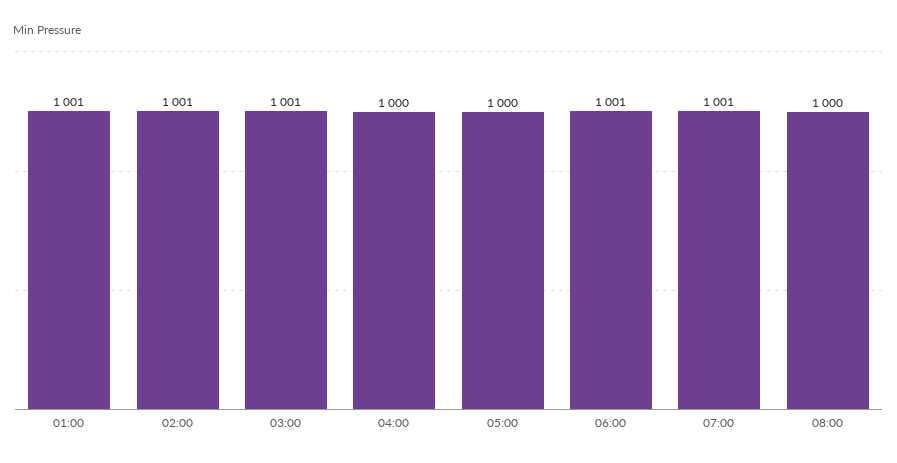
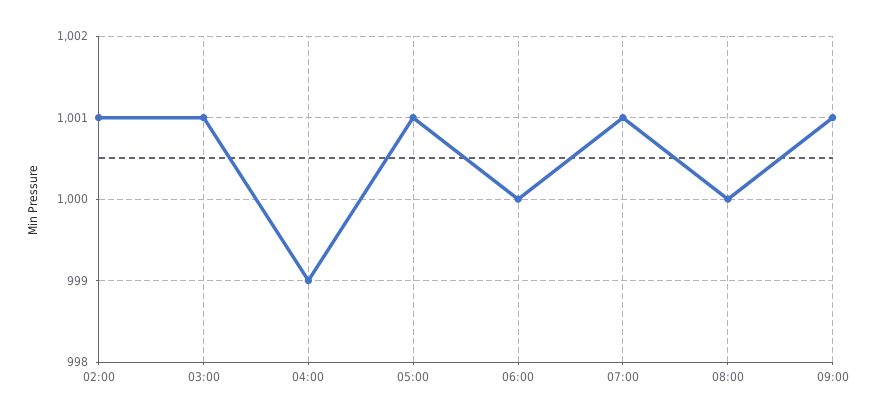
01:00: 1001 -> none
04:00: 1000 -> 999
05:00: 1000 -> 1001
06:00: 1001 -> 1000
09:00: none -> 1001

